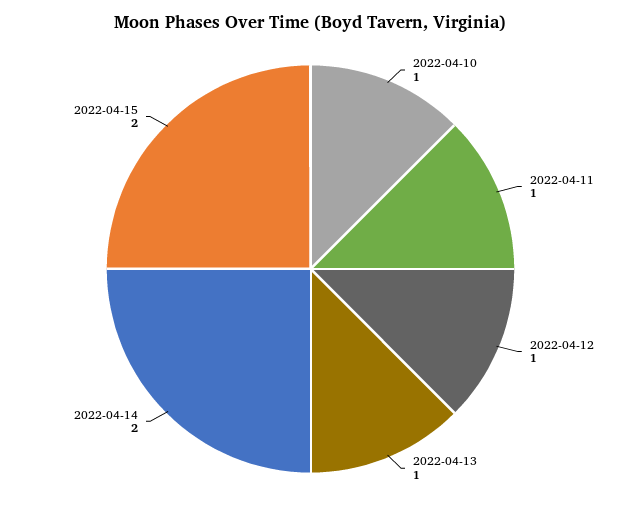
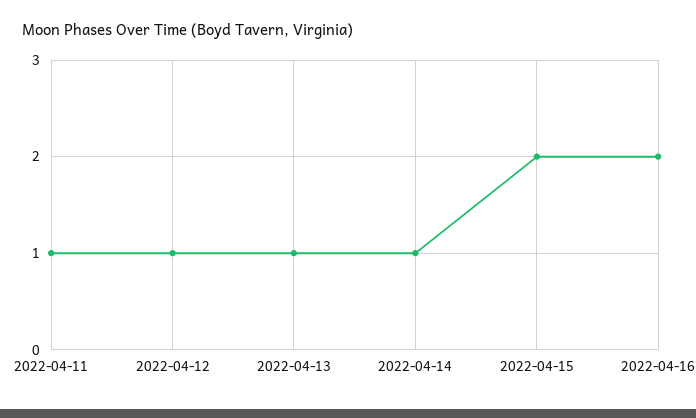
2022-04-10: 1 -> none
2022-04-14: 2 -> 1
2022-04-16: none -> 2

